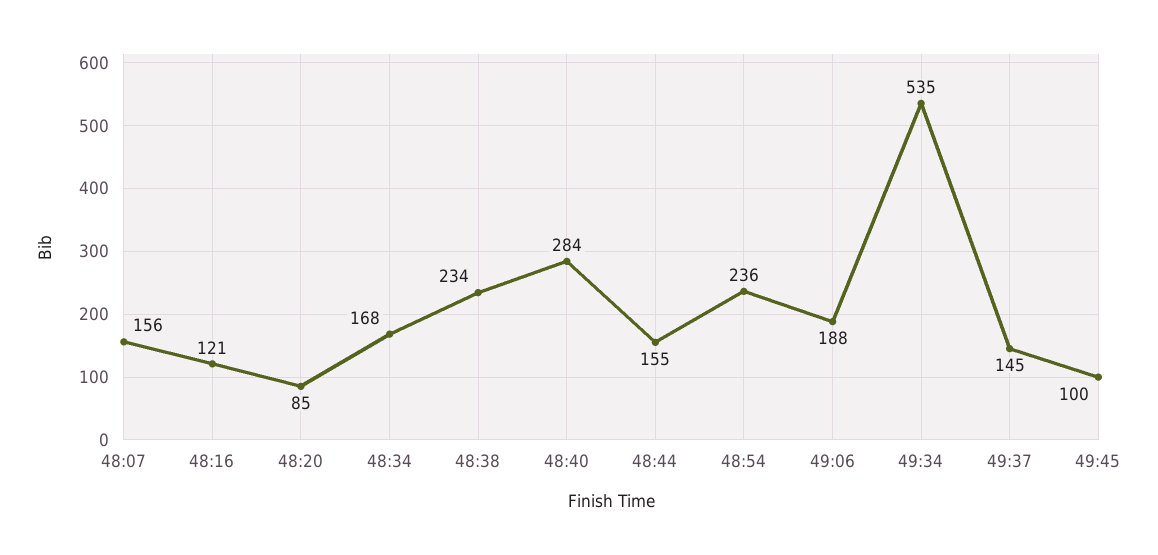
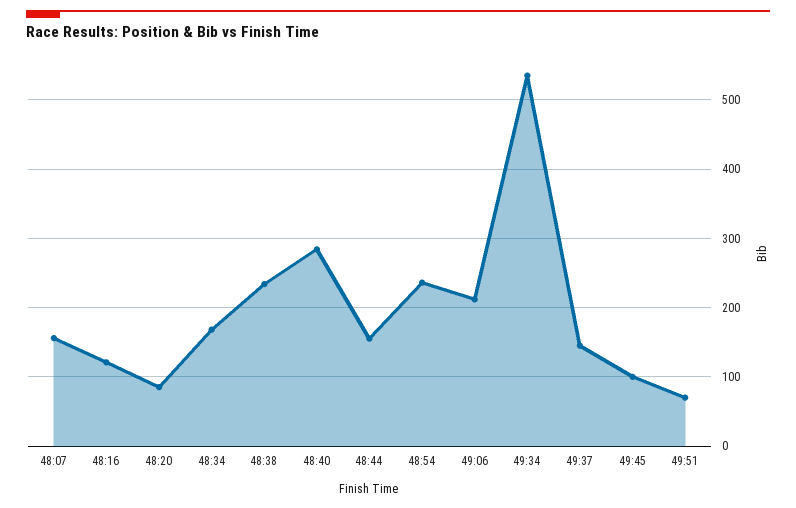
49:06: 188 -> 210
49:51: none -> 70

